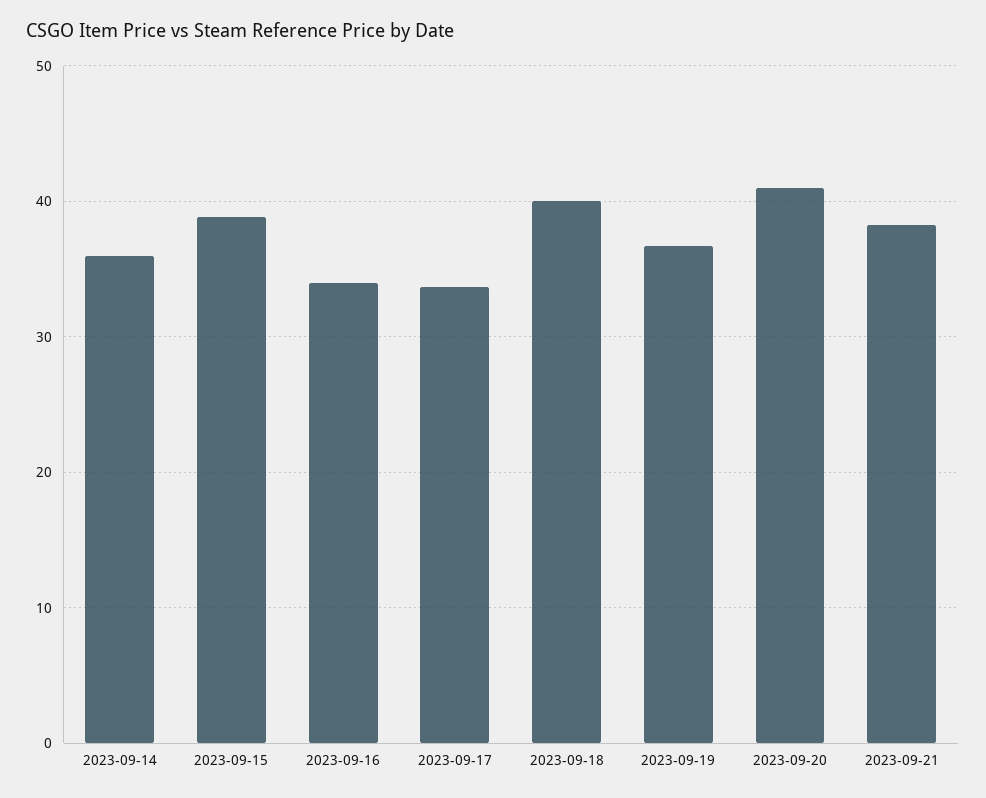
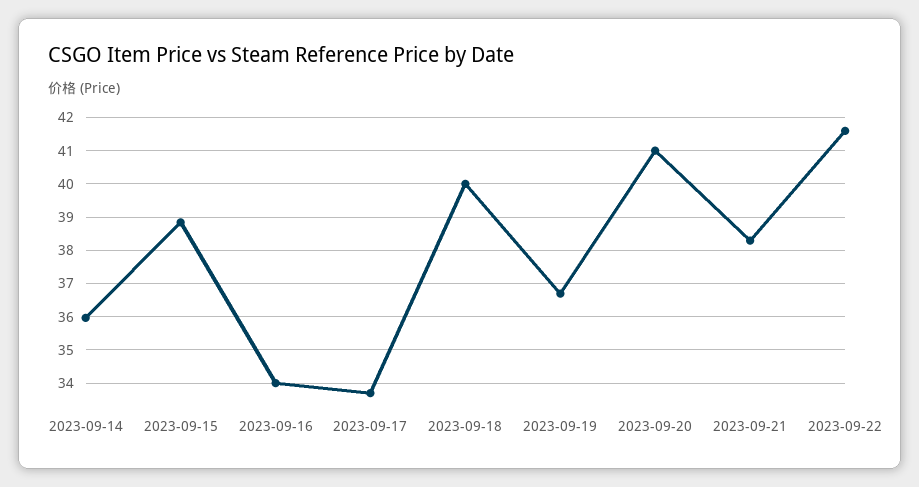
2023-09-22: none -> 41.6

